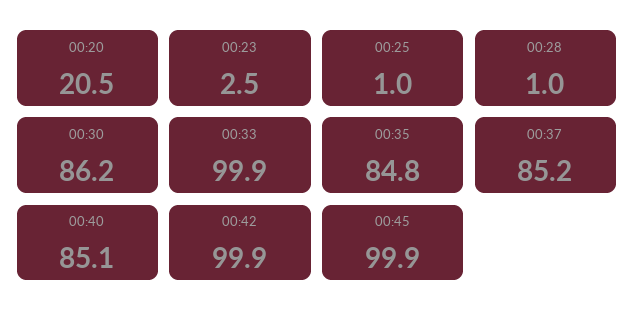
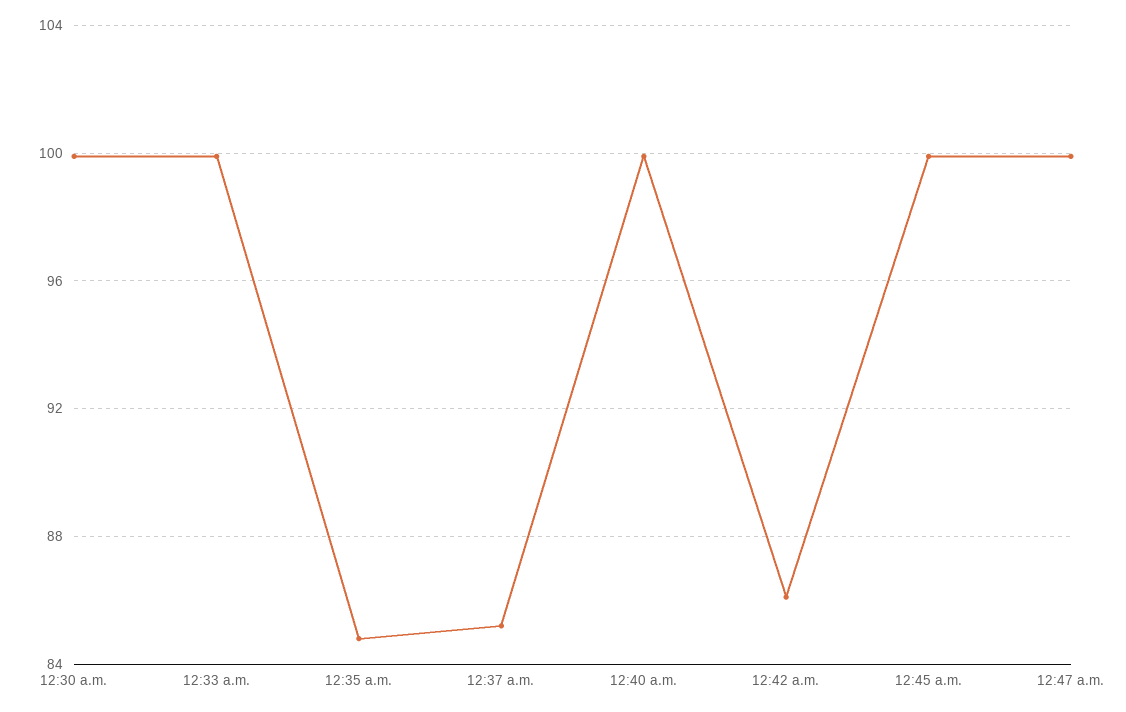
00:20: 20.5 -> none
00:23: 2.5 -> none
00:25: 1 -> none
00:28: 1 -> none
00:30: 86.2 -> 100
00:40: 85.1 -> 100
00:42: 99.9 -> 86
12:47 a.m.: none -> 100

